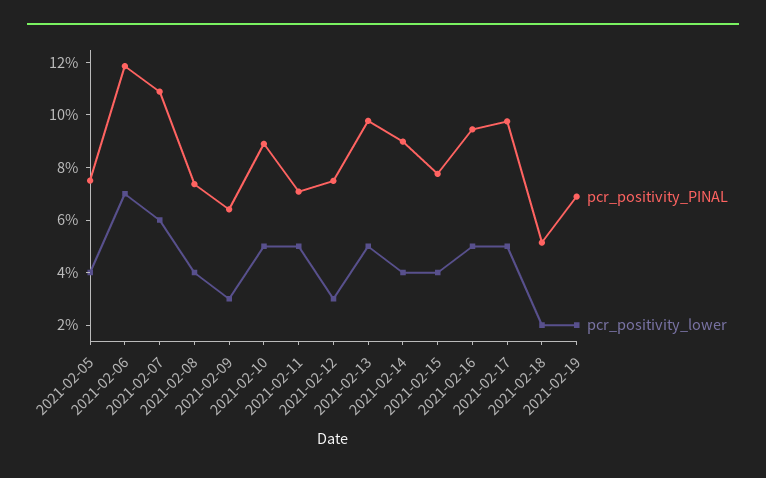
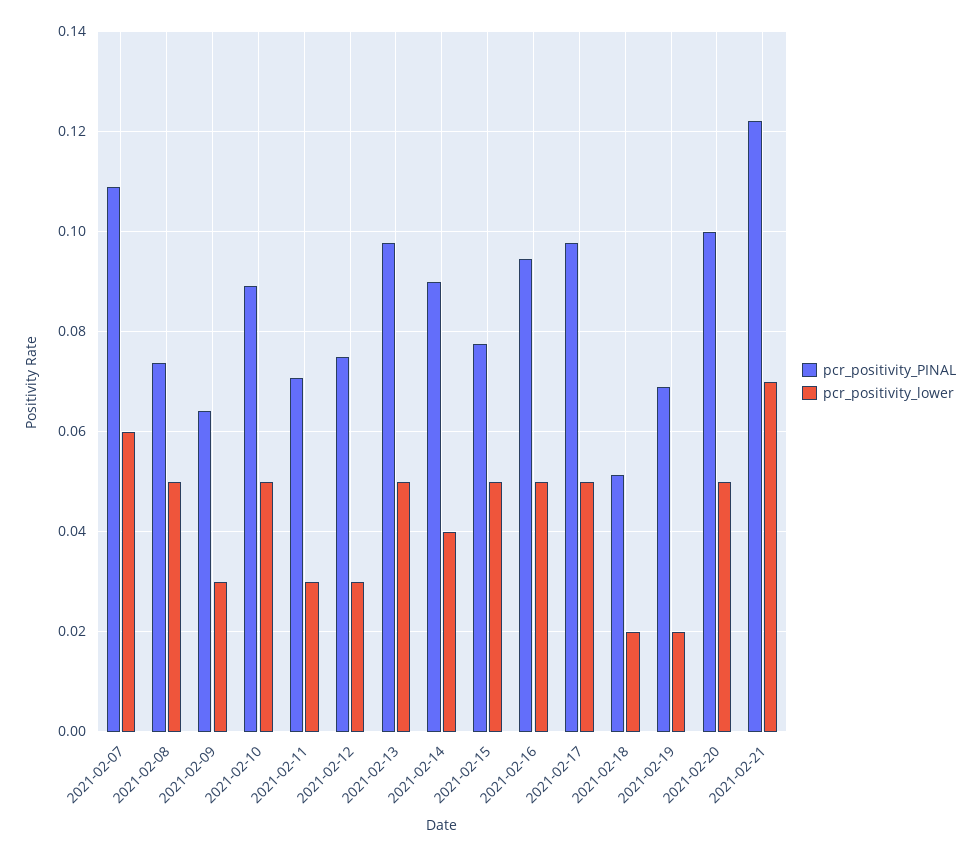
pcr_positivity_PINAL, 2021-02-05: 0.075 -> none
pcr_positivity_lower, 2021-02-05: 0.04 -> none
pcr_positivity_PINAL, 2021-02-06: 0.12 -> none
pcr_positivity_lower, 2021-02-06: 0.07 -> none
pcr_positivity_lower, 2021-02-08: 0.04 -> 0.05
pcr_positivity_lower, 2021-02-11: 0.05 -> 0.03
pcr_positivity_lower, 2021-02-15: 0.04 -> 0.05
pcr_positivity_PINAL, 2021-02-20: none -> 0.1
pcr_positivity_lower, 2021-02-20: none -> 0.05
pcr_positivity_PINAL, 2021-02-21: none -> 0.122
pcr_positivity_lower, 2021-02-21: none -> 0.07

